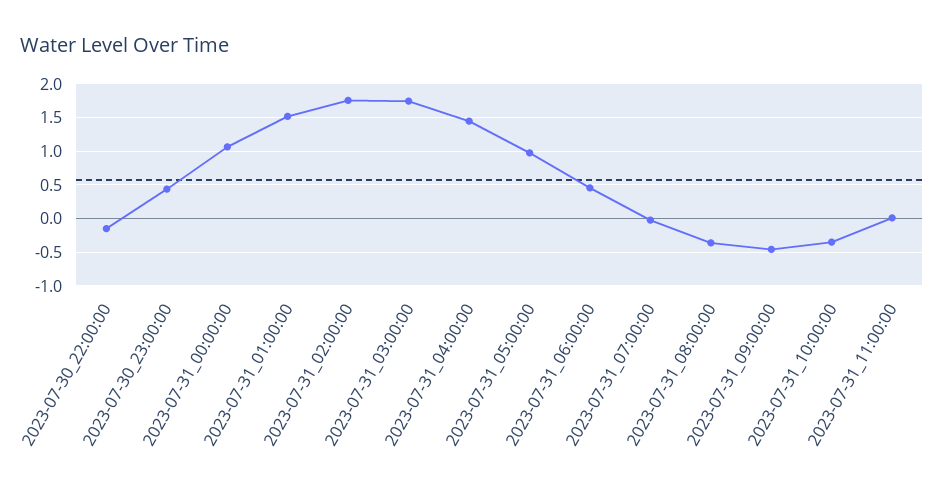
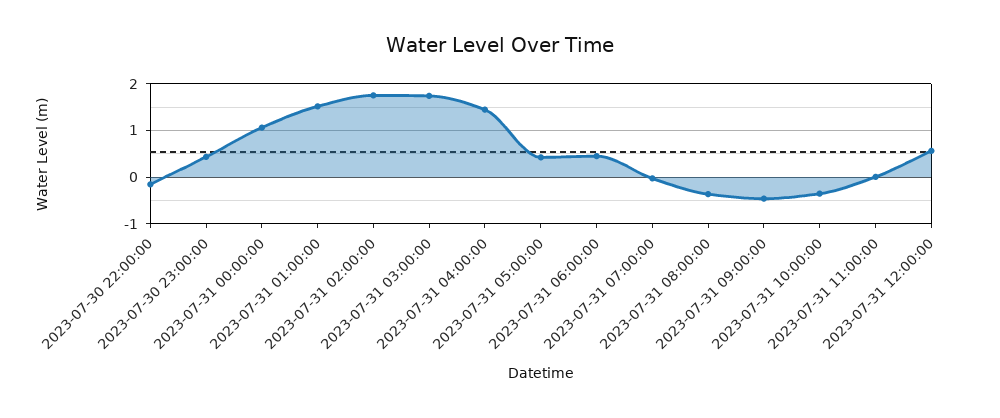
2023-07-31_05:00:00: 1 -> 0.4
2023-07-31 12:00:00: none -> 0.6

